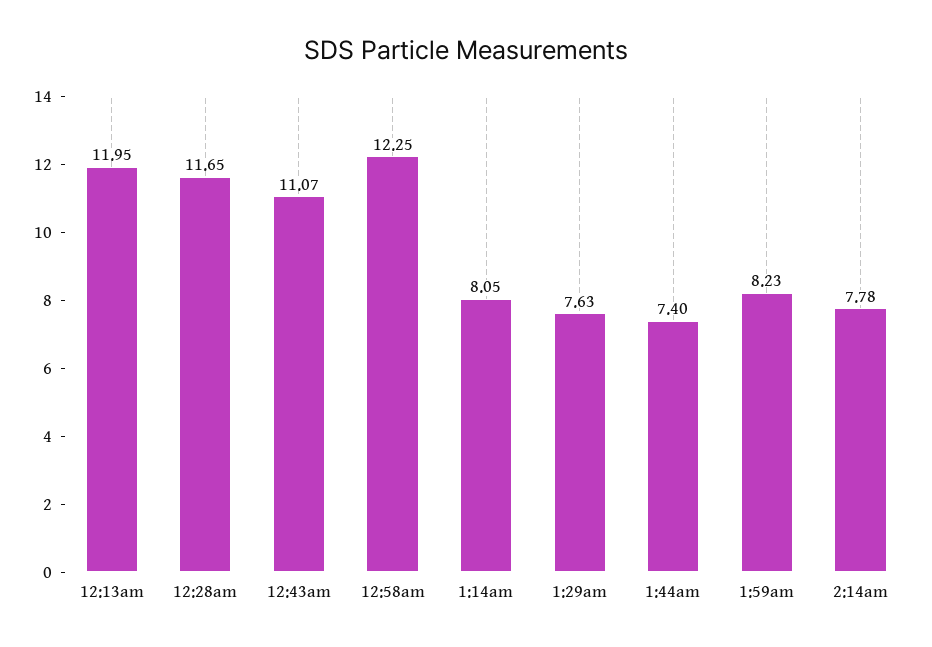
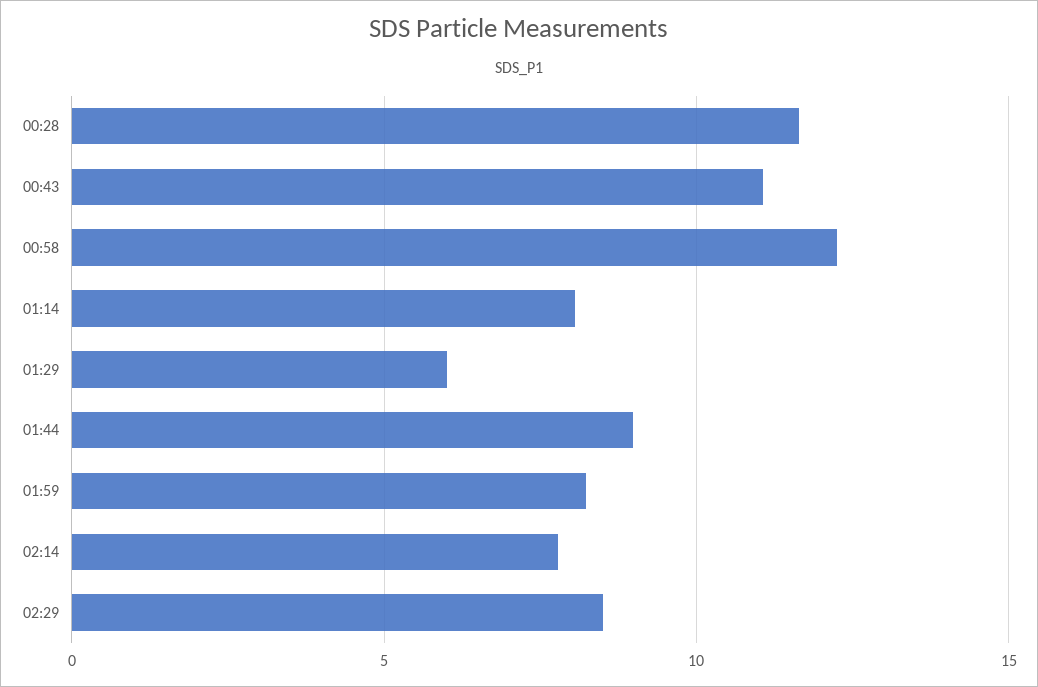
12:13am: 11.95 -> none
1:29am: 7.63 -> 6
1:44am: 7.4 -> 9
02:29: none -> 8.5

